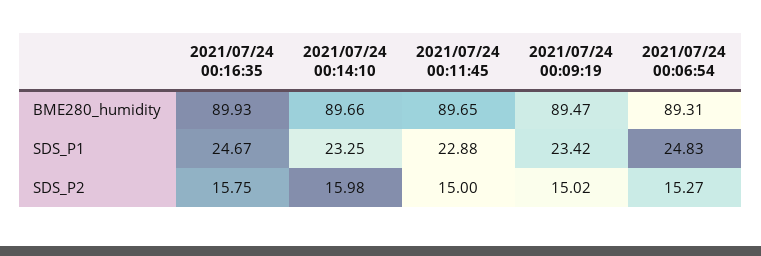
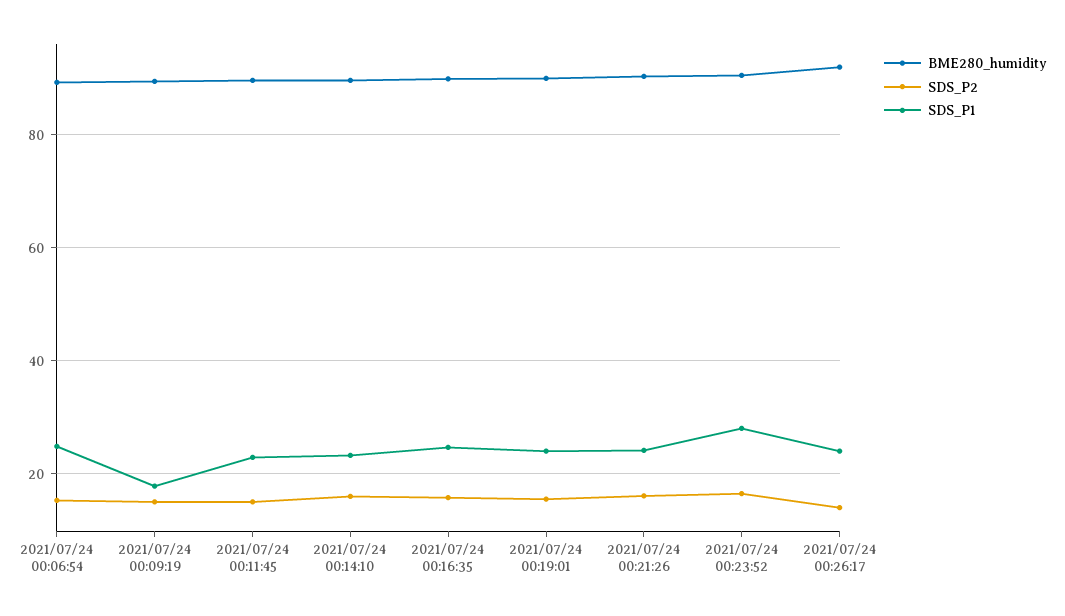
SDS_P1, 2021/07/24 00:09:19: 23.42 -> 18
BME280_humidity, 2021/07/24 00:19:01: none -> 90
SDS_P2, 2021/07/24 00:19:01: none -> 16
SDS_P1, 2021/07/24 00:19:01: none -> 24
BME280_humidity, 2021/07/24 00:21:26: none -> 90
SDS_P2, 2021/07/24 00:21:26: none -> 16
SDS_P1, 2021/07/24 00:21:26: none -> 24
BME280_humidity, 2021/07/24 00:23:52: none -> 90
SDS_P2, 2021/07/24 00:23:52: none -> 16
SDS_P1, 2021/07/24 00:23:52: none -> 28
BME280_humidity, 2021/07/24 00:26:17: none -> 92
SDS_P2, 2021/07/24 00:26:17: none -> 14
SDS_P1, 2021/07/24 00:26:17: none -> 24

